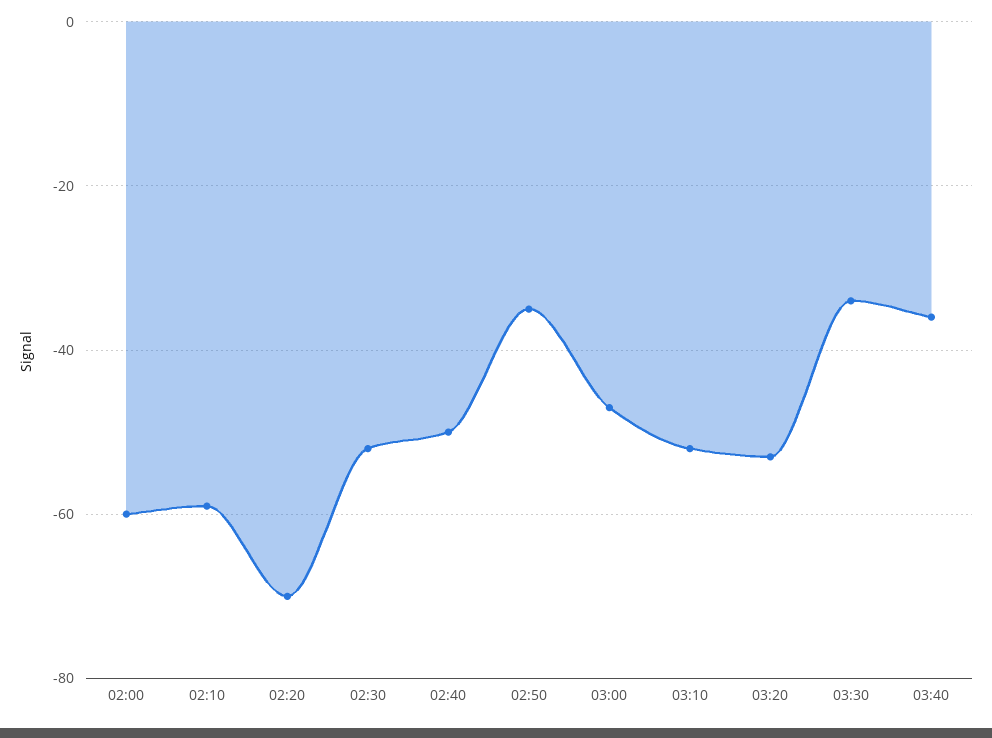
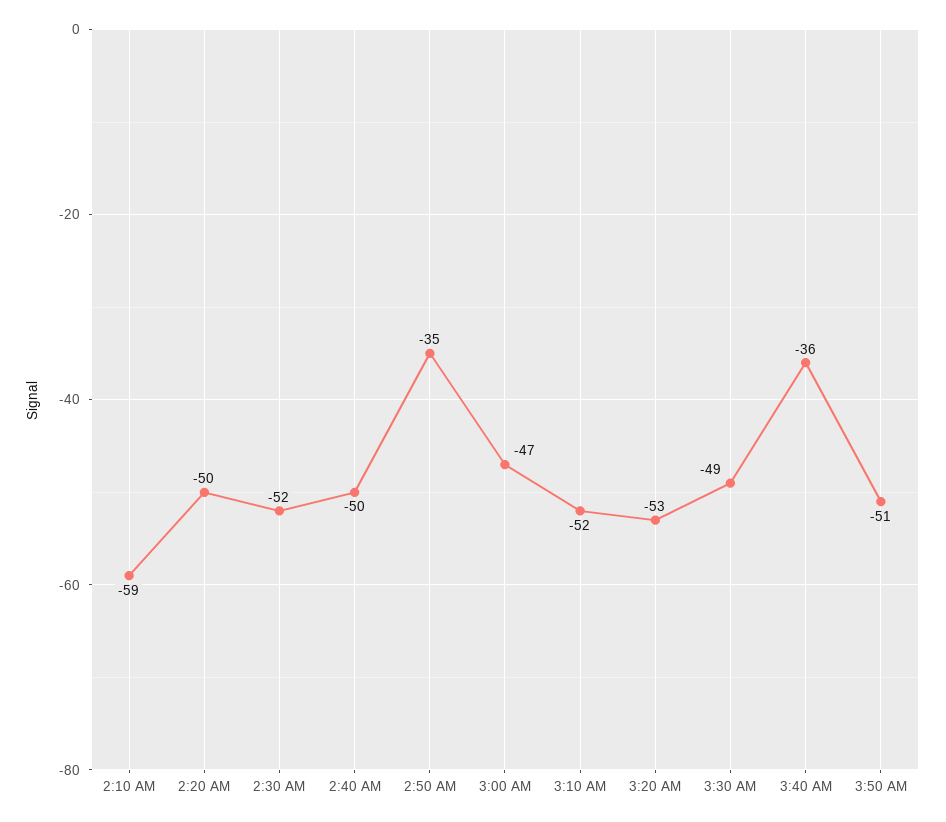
02:00: -60 -> none
02:20: -70 -> -50
03:30: -35 -> -49
3:50 AM: none -> -51

